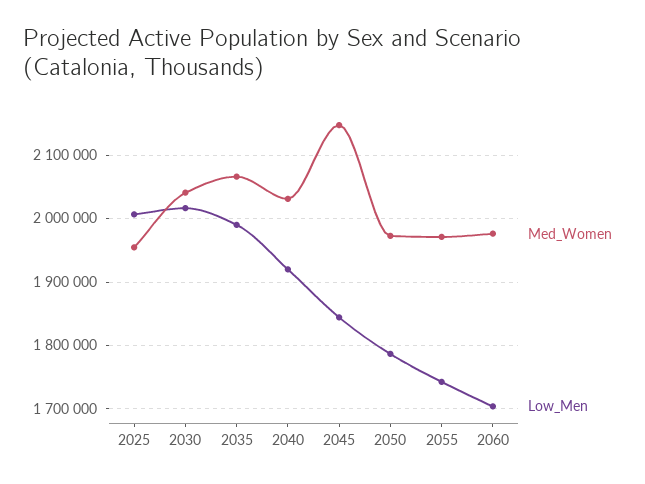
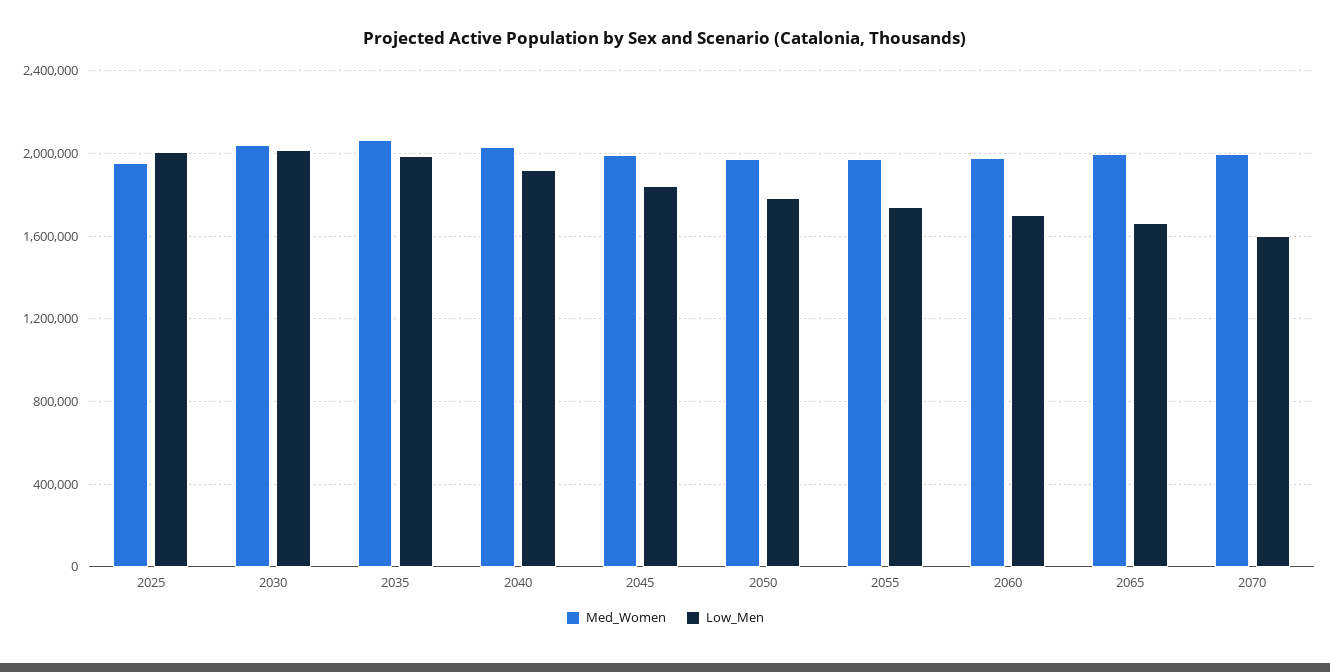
Med_Women, 2045: 2150000 -> 2000000
Med_Women, 2065: none -> 2000000
Low_Men, 2065: none -> 1650000
Med_Women, 2070: none -> 2000000
Low_Men, 2070: none -> 1600000

